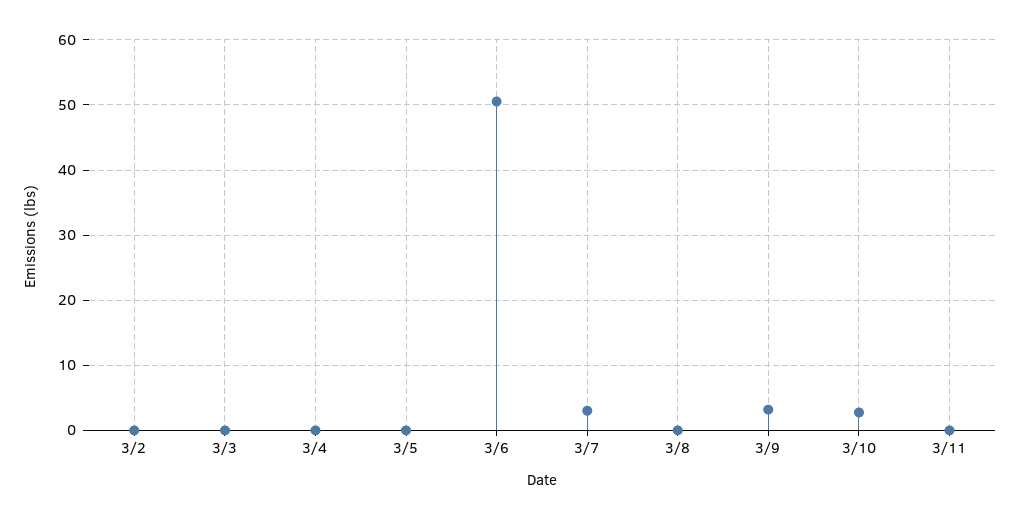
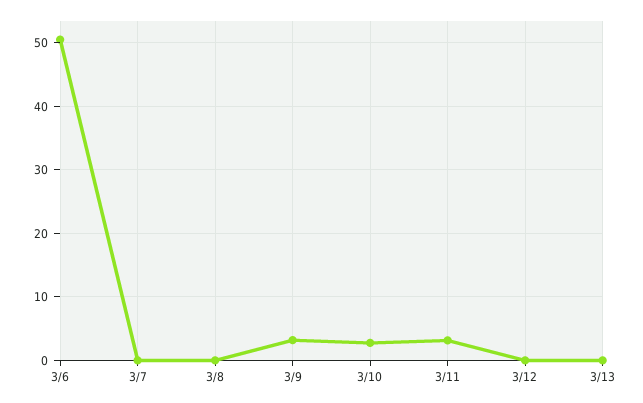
3/2: 0 -> none
3/3: 0 -> none
3/4: 0 -> none
3/5: 0 -> none
3/7: 3 -> 0
3/11: 0 -> 3
3/12: none -> 0
3/13: none -> 0

